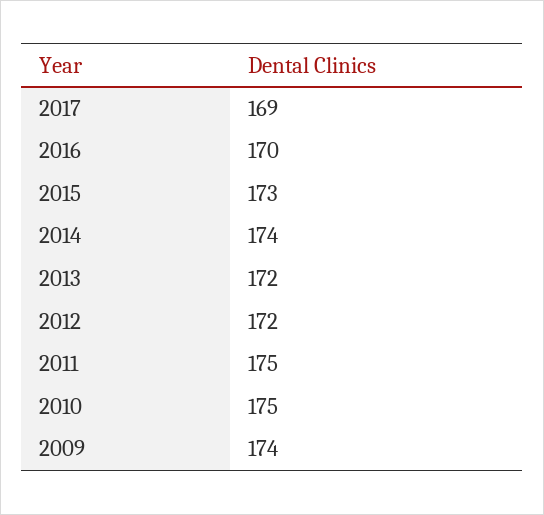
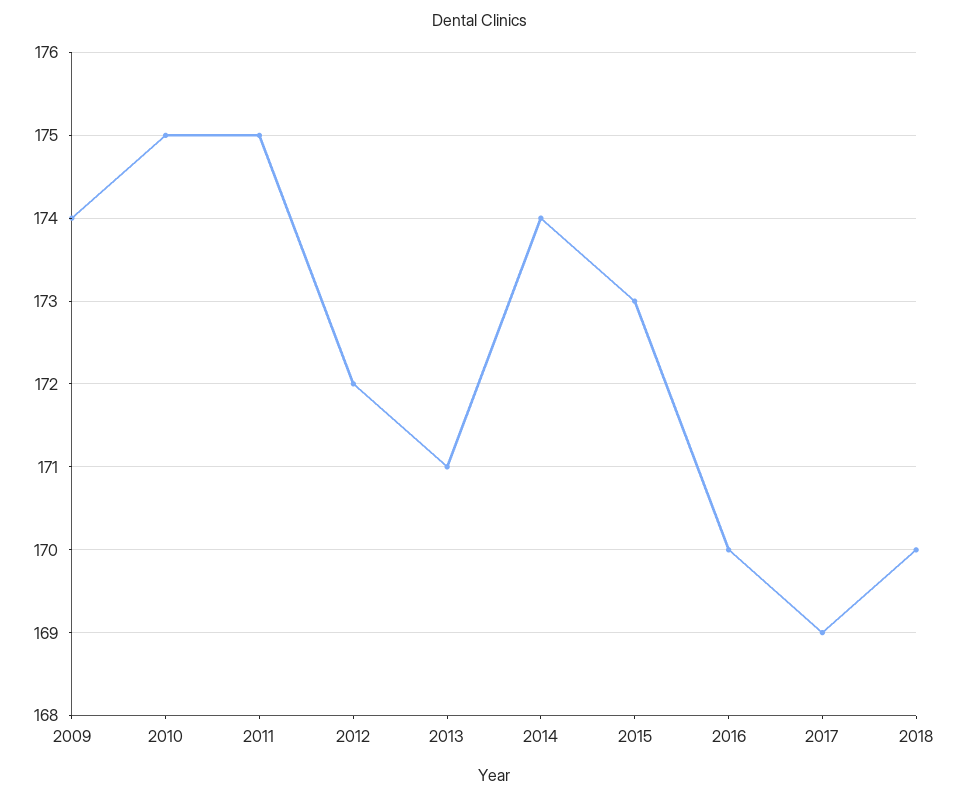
2013: 172 -> 171
2018: none -> 170

